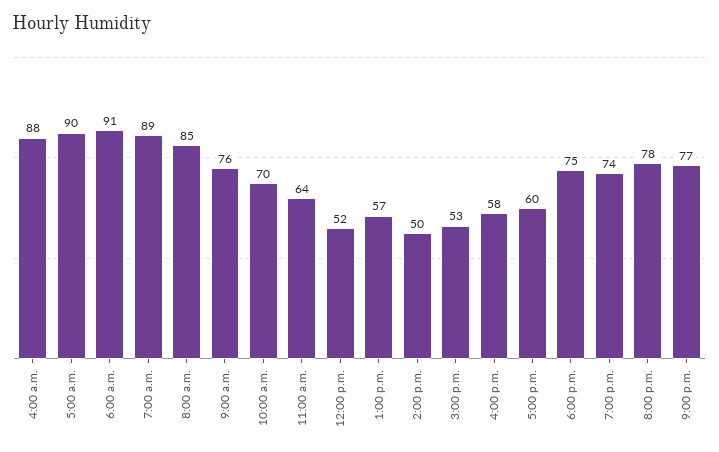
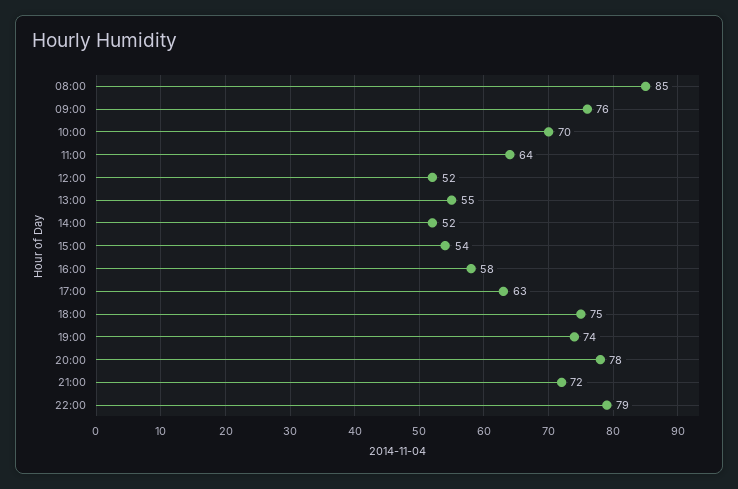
4:00 a.m.: 88 -> none
5:00 a.m.: 90 -> none
6:00 a.m.: 91 -> none
7:00 a.m.: 89 -> none
1:00 p.m.: 57 -> 55
2:00 p.m.: 50 -> 52
3:00 p.m.: 53 -> 54
5:00 p.m.: 60 -> 63
9:00 p.m.: 77 -> 72
22:00: none -> 79

